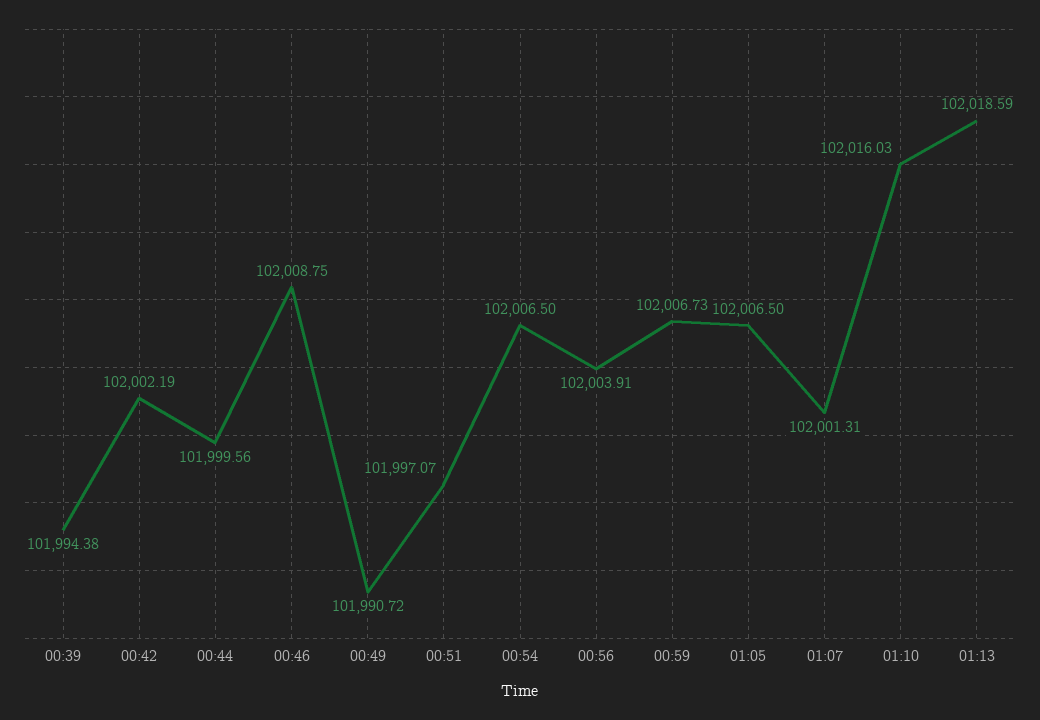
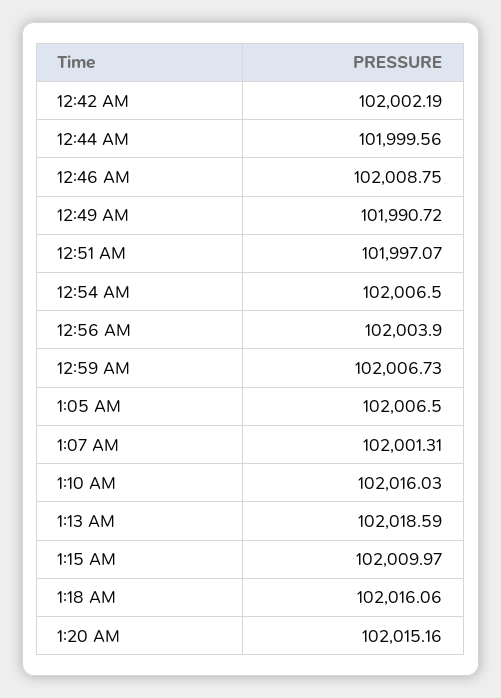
00:39: 101994.38 -> none
00:56: 102003.91 -> 102003.9
1:15 AM: none -> 102009.97
1:18 AM: none -> 102016.06
1:20 AM: none -> 102015.16

